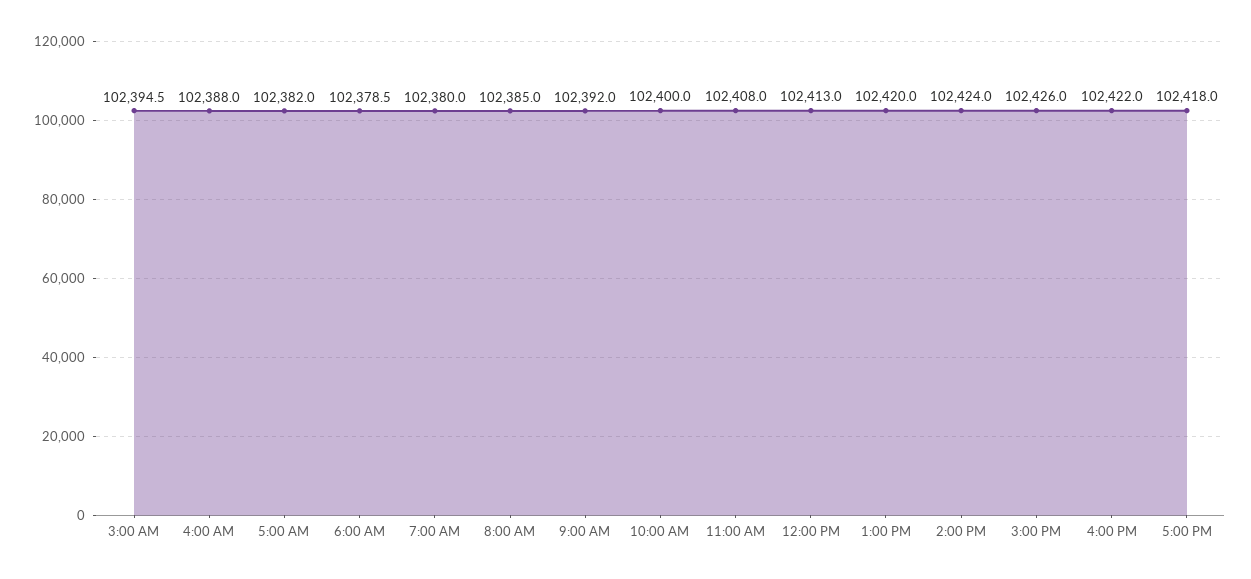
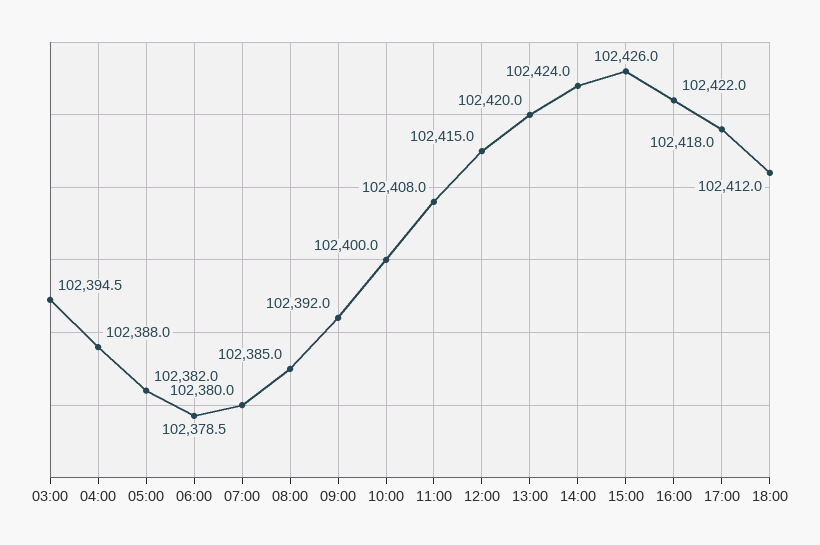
12:00 PM: 102413 -> 102415
18:00: none -> 102412

